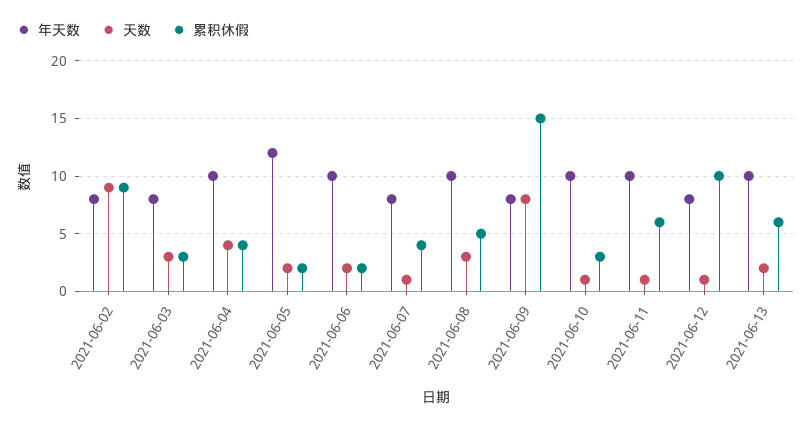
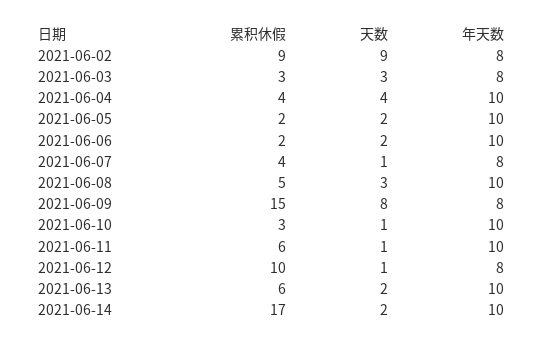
年天数, 2021-06-05: 12 -> 10
累积休假, 2021-06-14: none -> 17
天数, 2021-06-14: none -> 2
年天数, 2021-06-14: none -> 10

